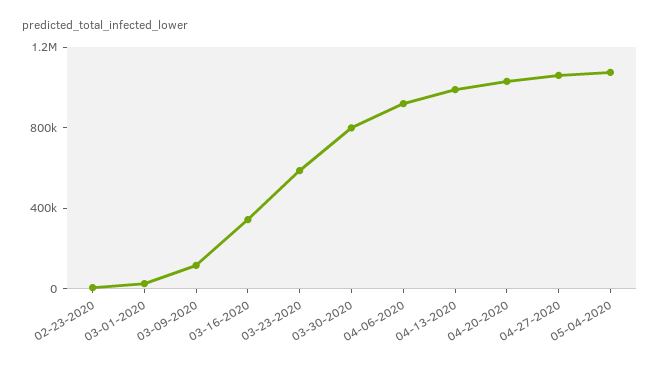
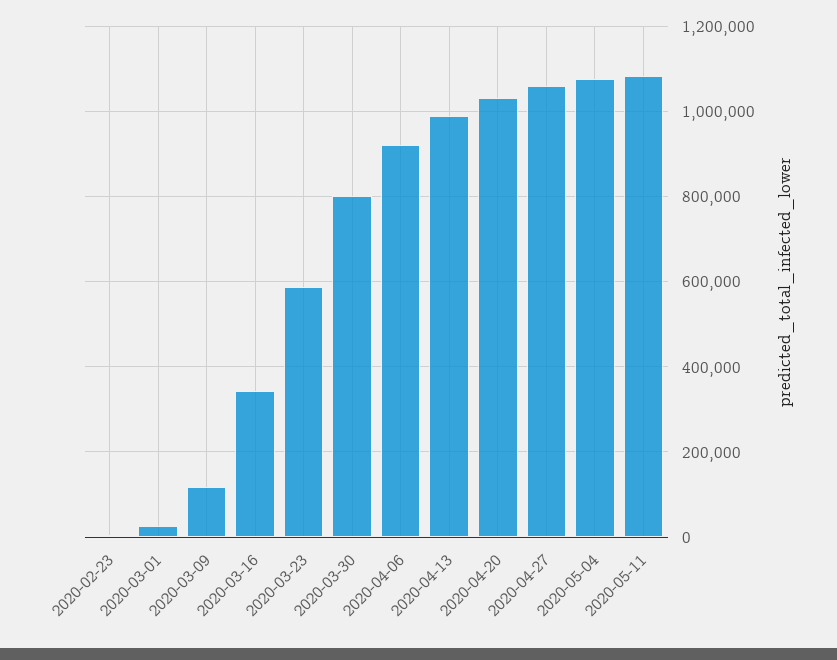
2020-05-11: none -> 1080000

